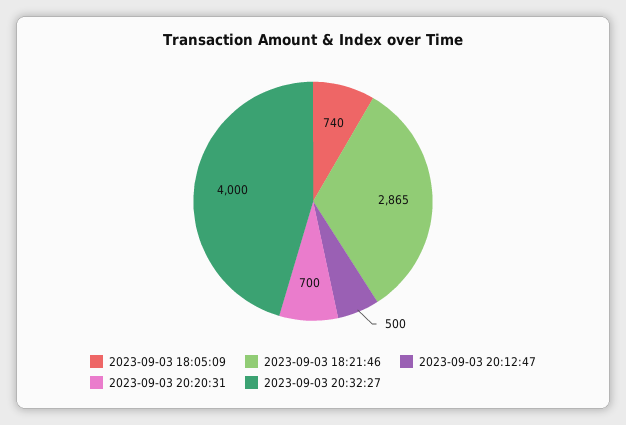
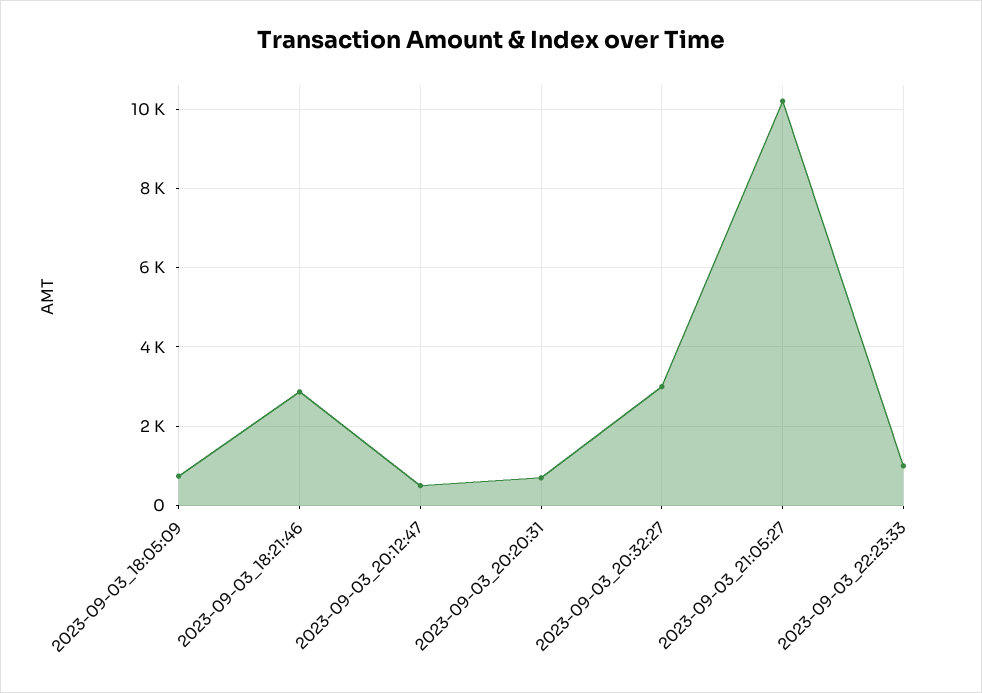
2023-09-03 20:32:27: 4000 -> 3000
2023-09-03_21:05:27: none -> 10200
2023-09-03_22:23:33: none -> 1000

